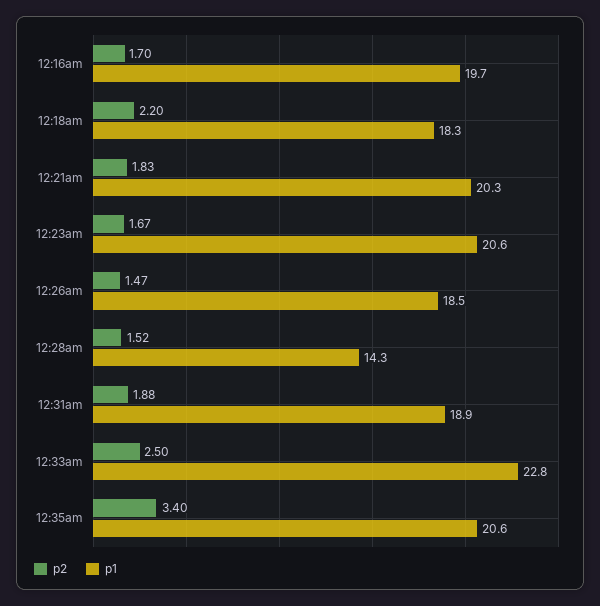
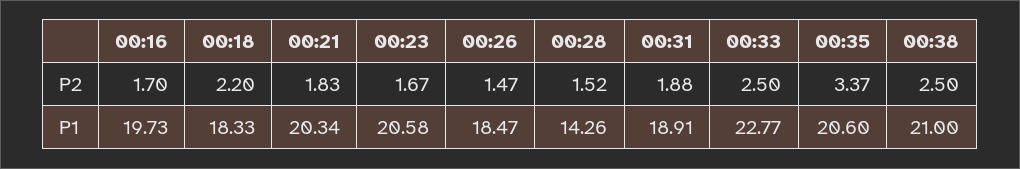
p2, 12:35am: 3.4 -> 3.37
p2, 00:38: none -> 2.5
p1, 00:38: none -> 21

